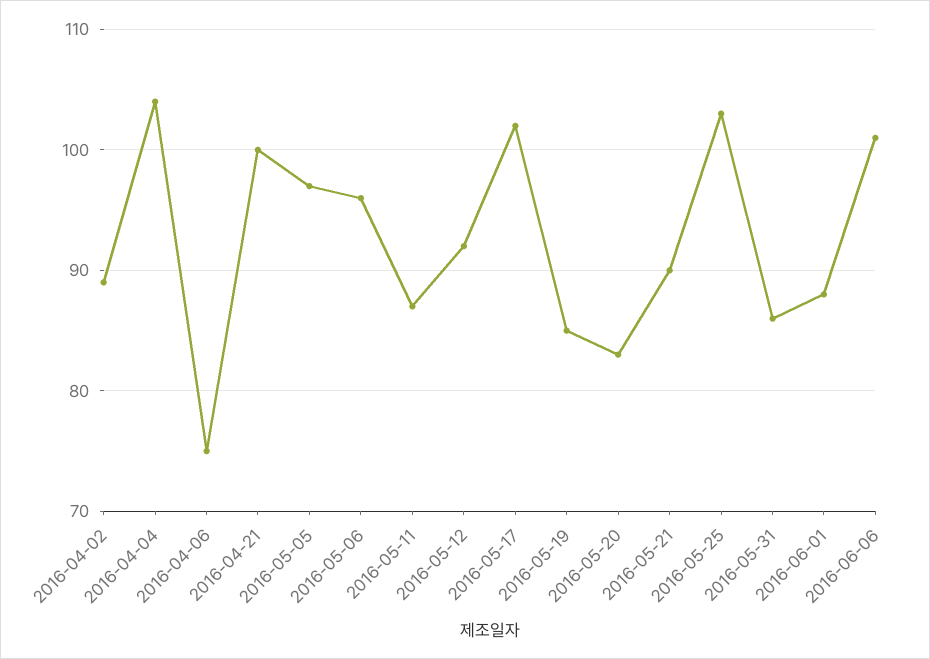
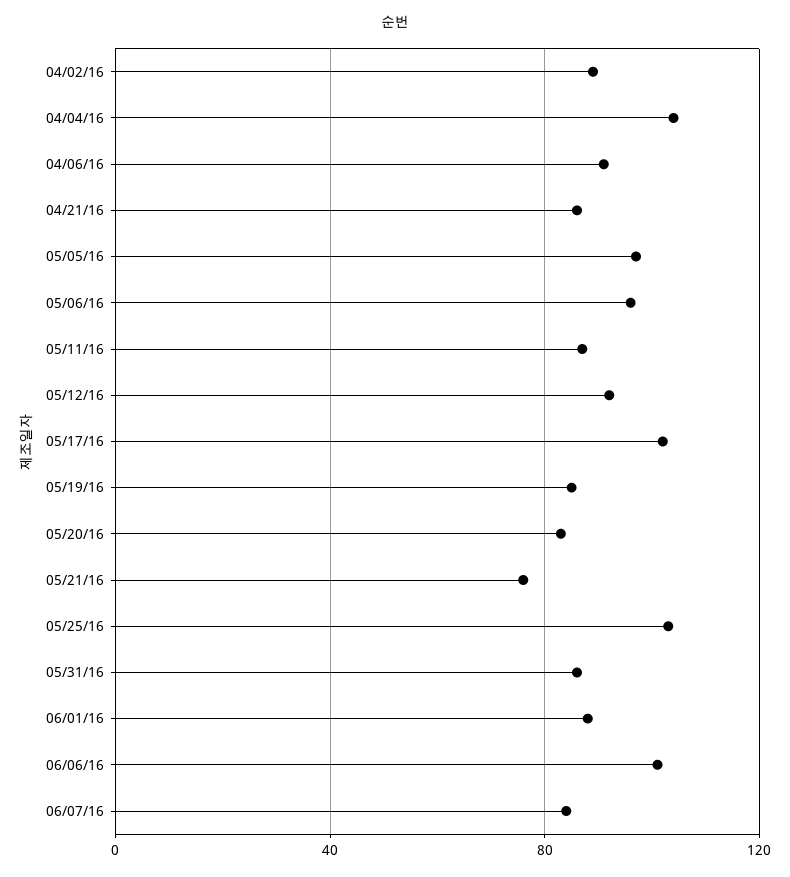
2016-04-06: 75 -> 90
2016-04-21: 100 -> 85
2016-05-21: 90 -> 75
06/07/16: none -> 85

